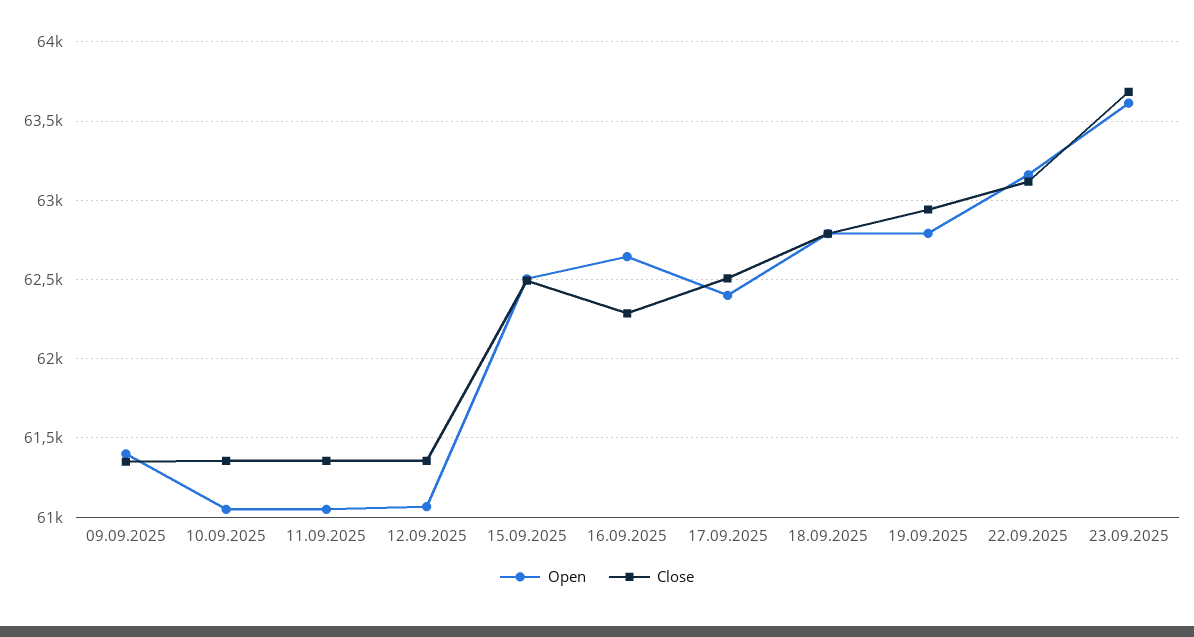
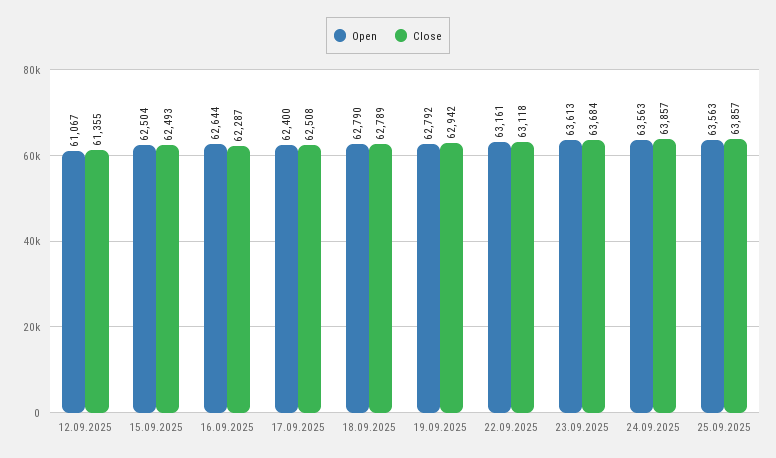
Open, 09.09.2025: 61400 -> none
Close, 09.09.2025: 61350 -> none
Open, 10.09.2025: 61050 -> none
Close, 10.09.2025: 61350 -> none
Open, 11.09.2025: 61050 -> none
Close, 11.09.2025: 61350 -> none
Open, 24.09.2025: none -> 63563
Close, 24.09.2025: none -> 63857
Open, 25.09.2025: none -> 63563
Close, 25.09.2025: none -> 63857

